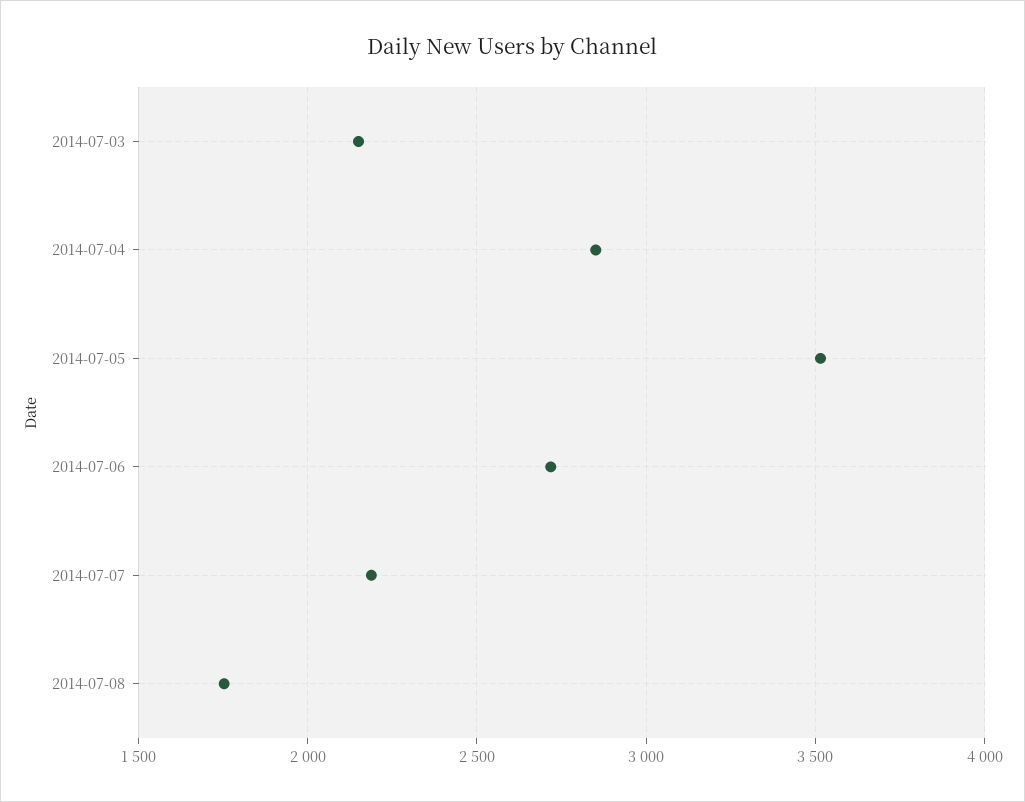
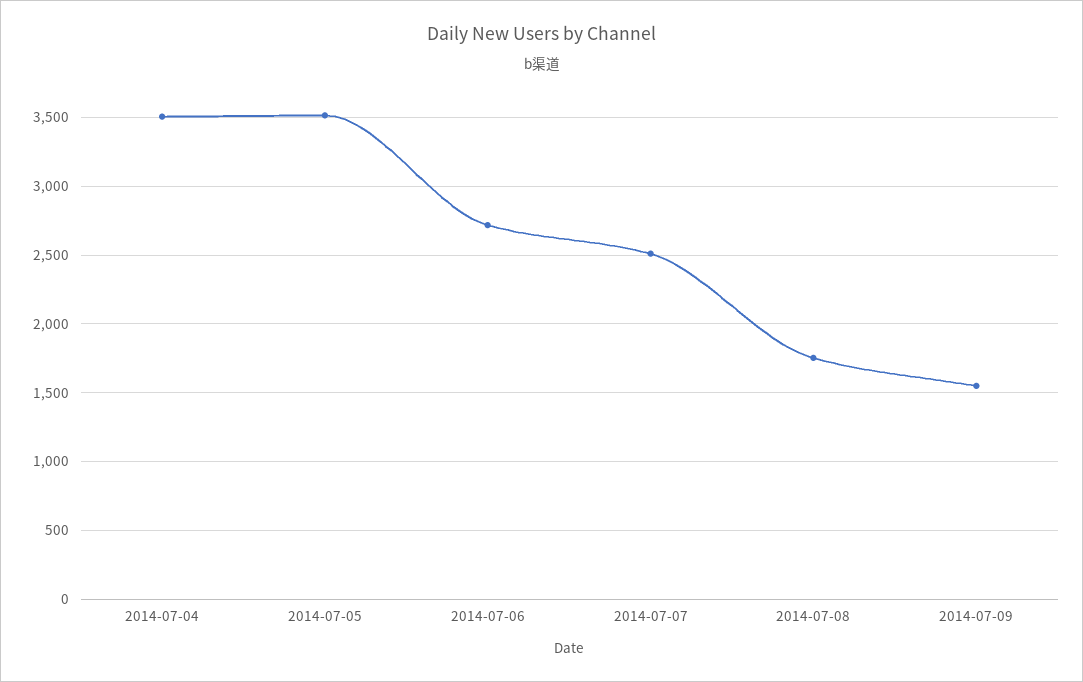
2014-07-03: 2150 -> none
2014-07-04: 2850 -> 3500
2014-07-07: 2200 -> 2500
2014-07-09: none -> 1550

